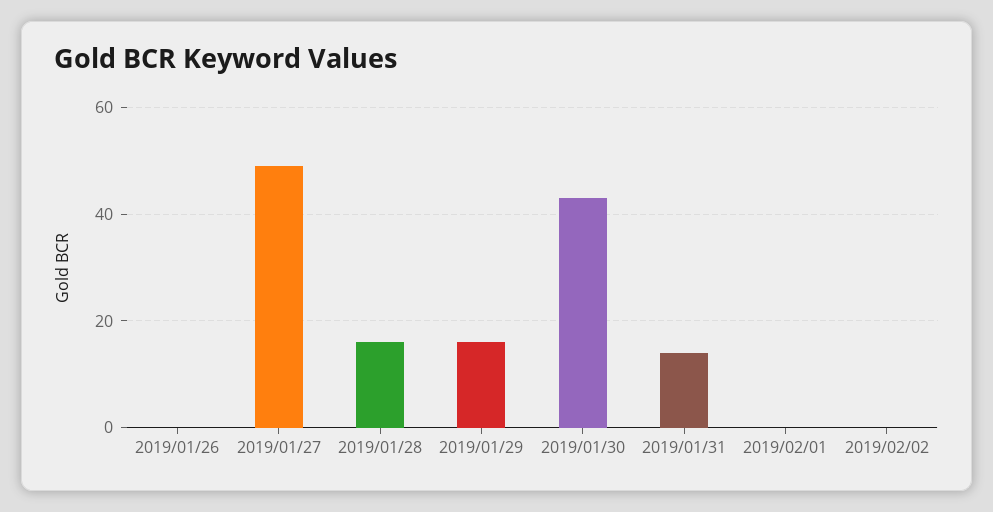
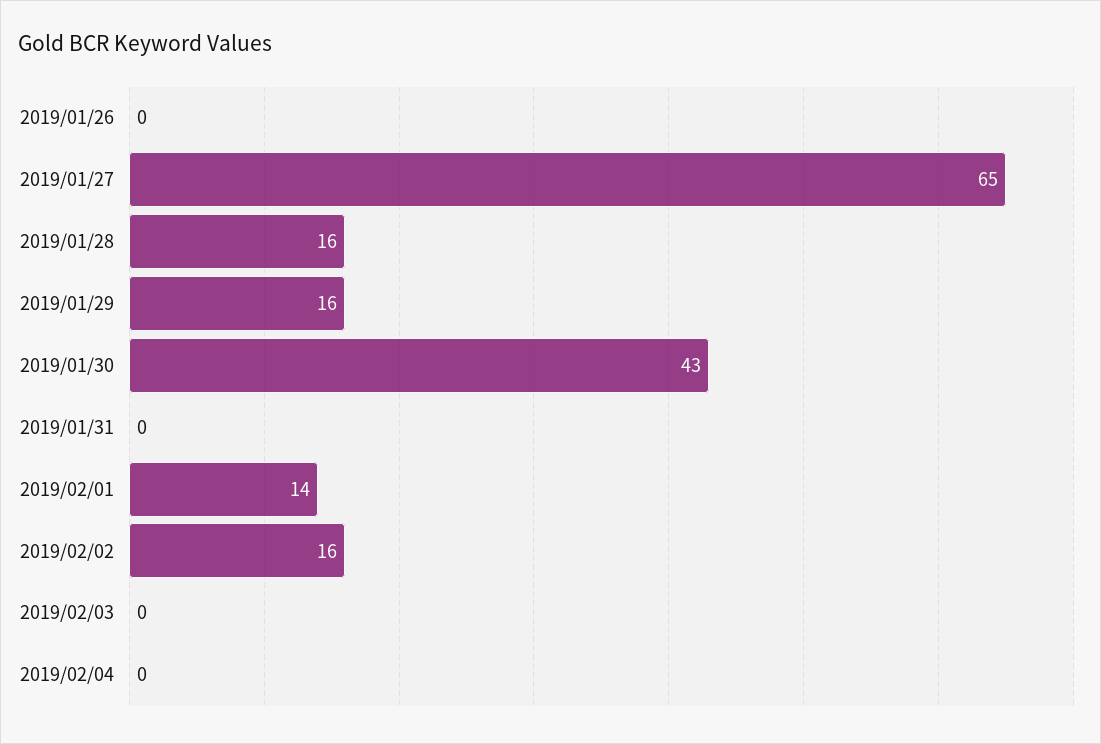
2019/01/27: 50 -> 65
2019/01/31: 15 -> 0
2019/02/01: 0 -> 14
2019/02/02: 0 -> 16
2019/02/03: none -> 0
2019/02/04: none -> 0

